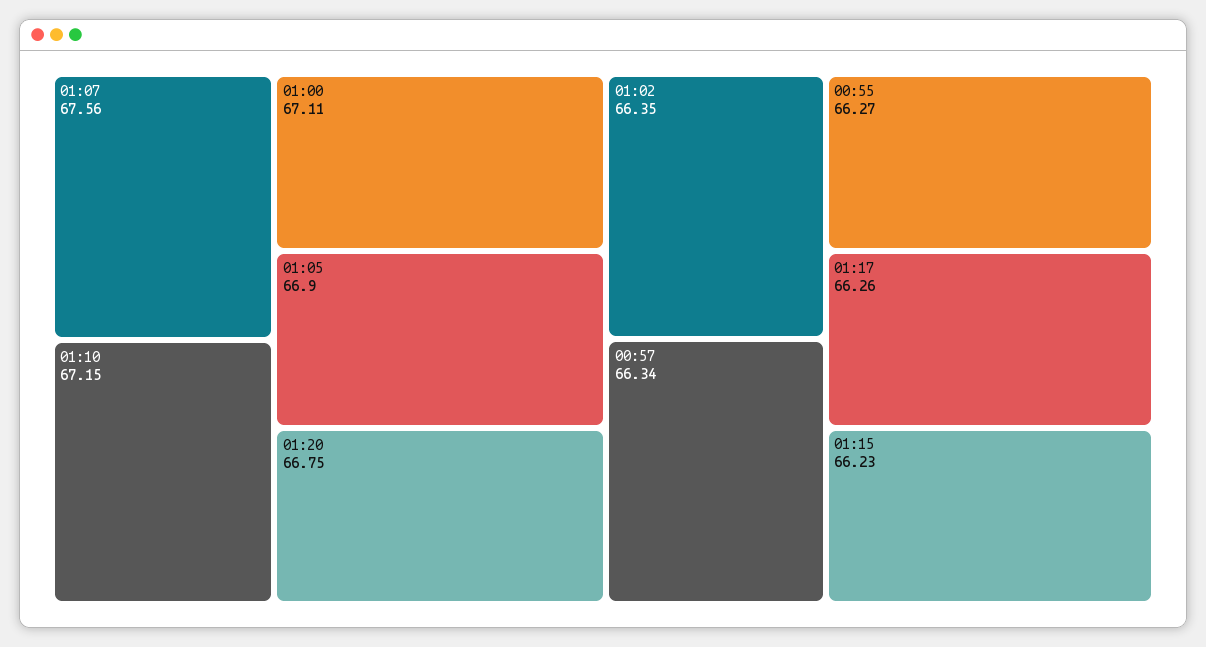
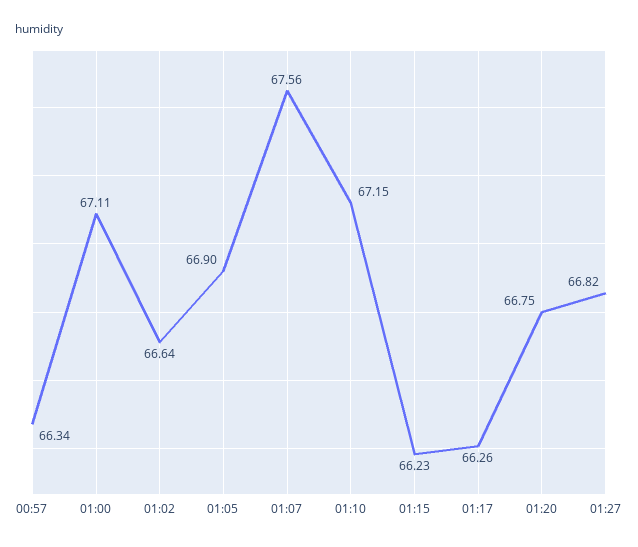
01:02: 66.35 -> 66.64
00:55: 66.27 -> none
01:27: none -> 66.82

